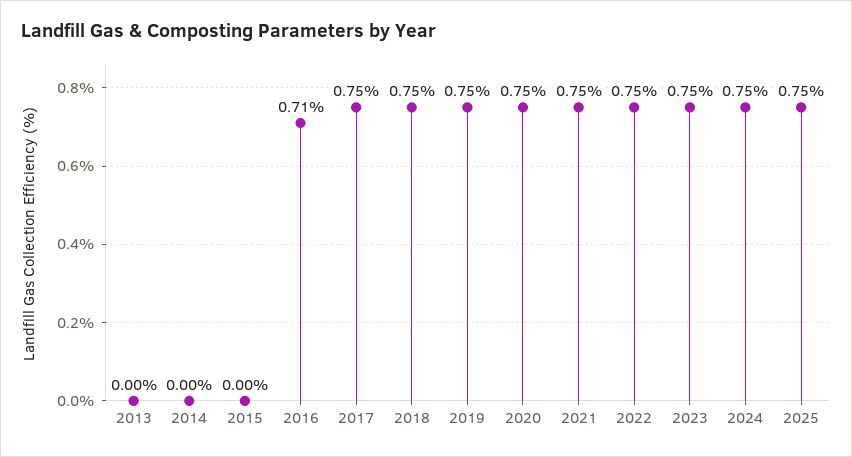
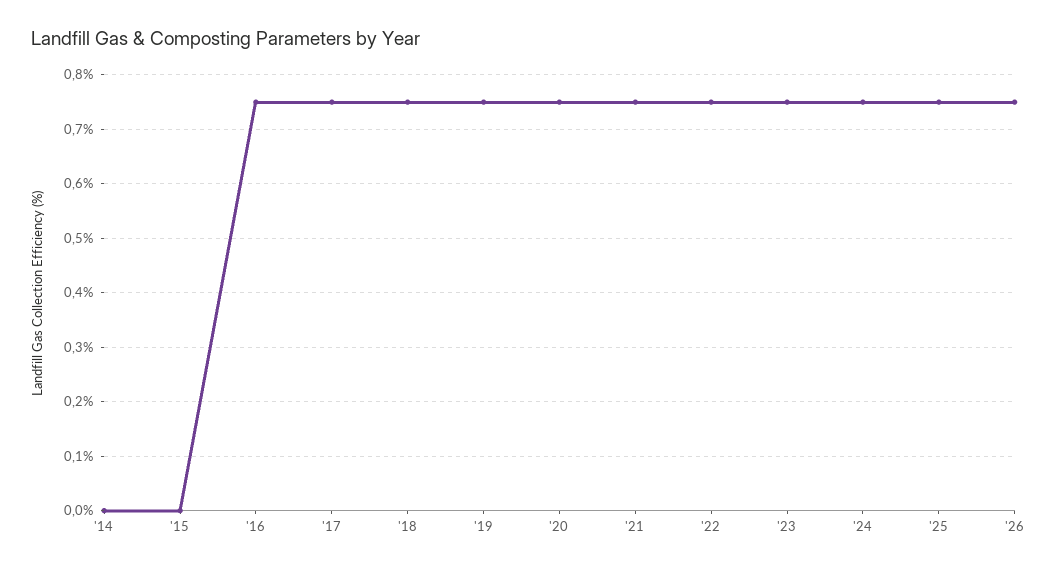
2013: 0 -> none
2016: 0.71 -> 0.75
'26: none -> 0.75

